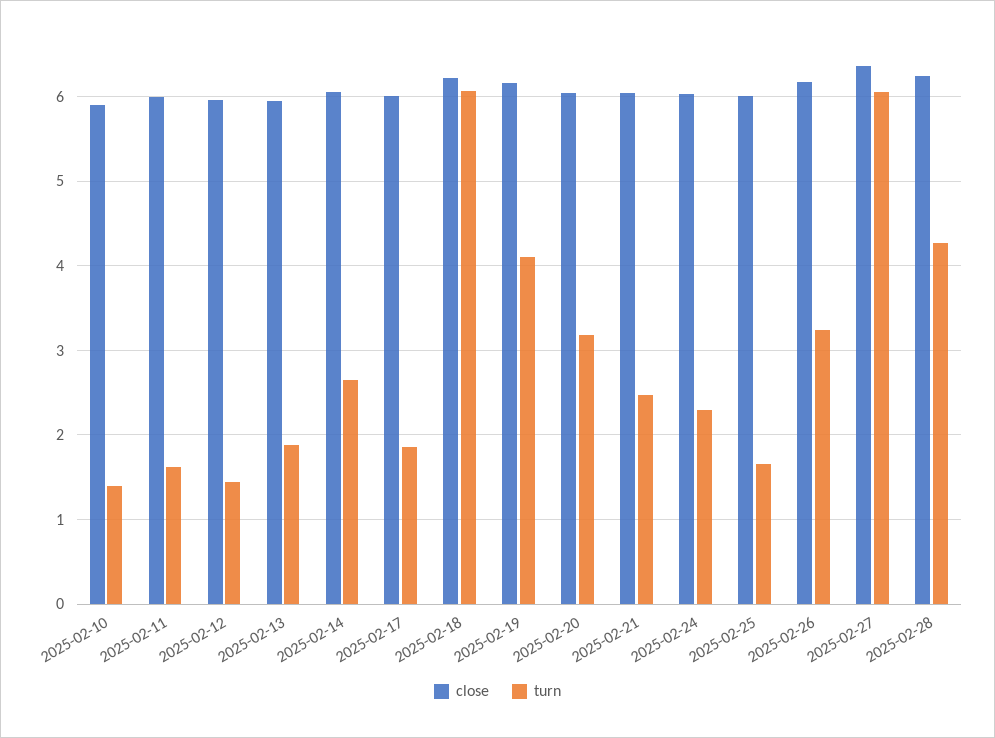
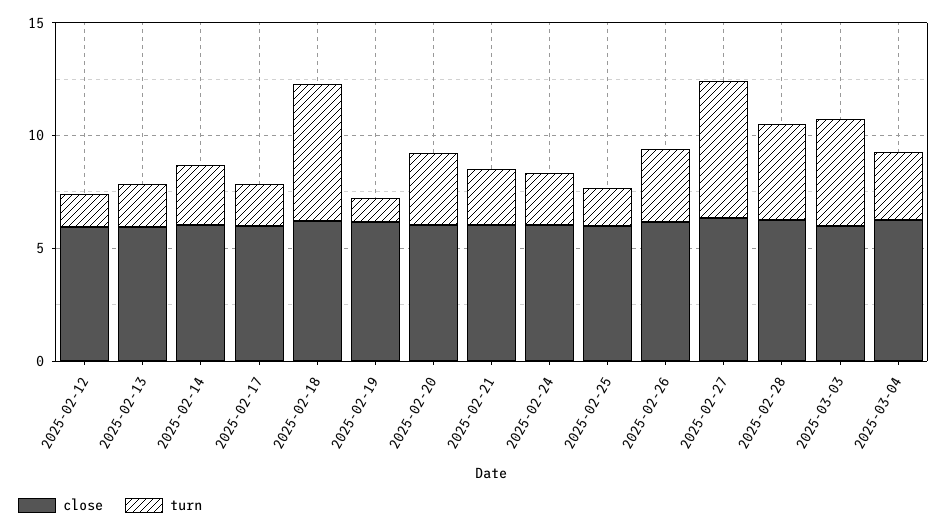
close, 2025-02-10: 5.9 -> none
turn, 2025-02-10: 1.4 -> none
close, 2025-02-11: 6 -> none
turn, 2025-02-11: 1.6 -> none
turn, 2025-02-19: 4.1 -> 1
close, 2025-03-03: none -> 6
turn, 2025-03-03: none -> 5
close, 2025-03-04: none -> 6
turn, 2025-03-04: none -> 3

